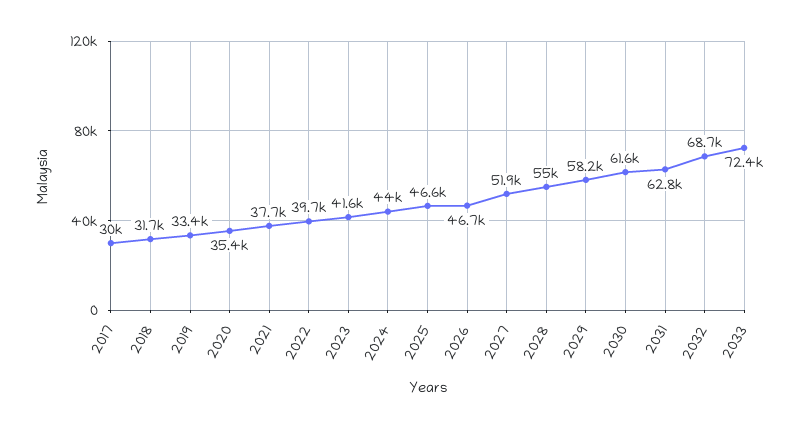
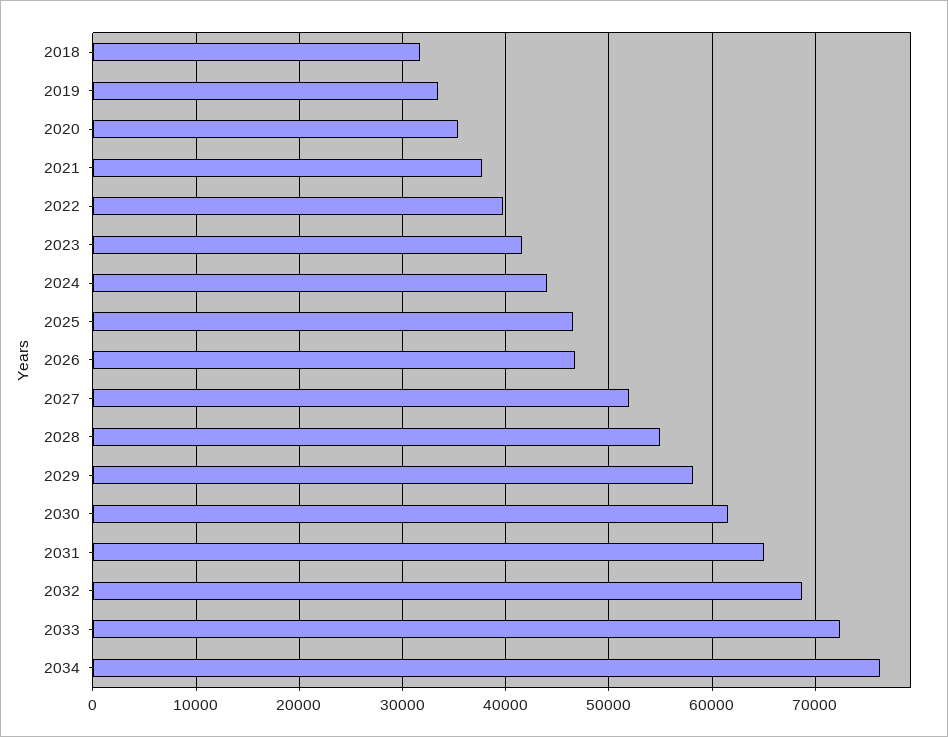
2017: 30000 -> none
2031: 62800 -> 65000
2034: none -> 76000

